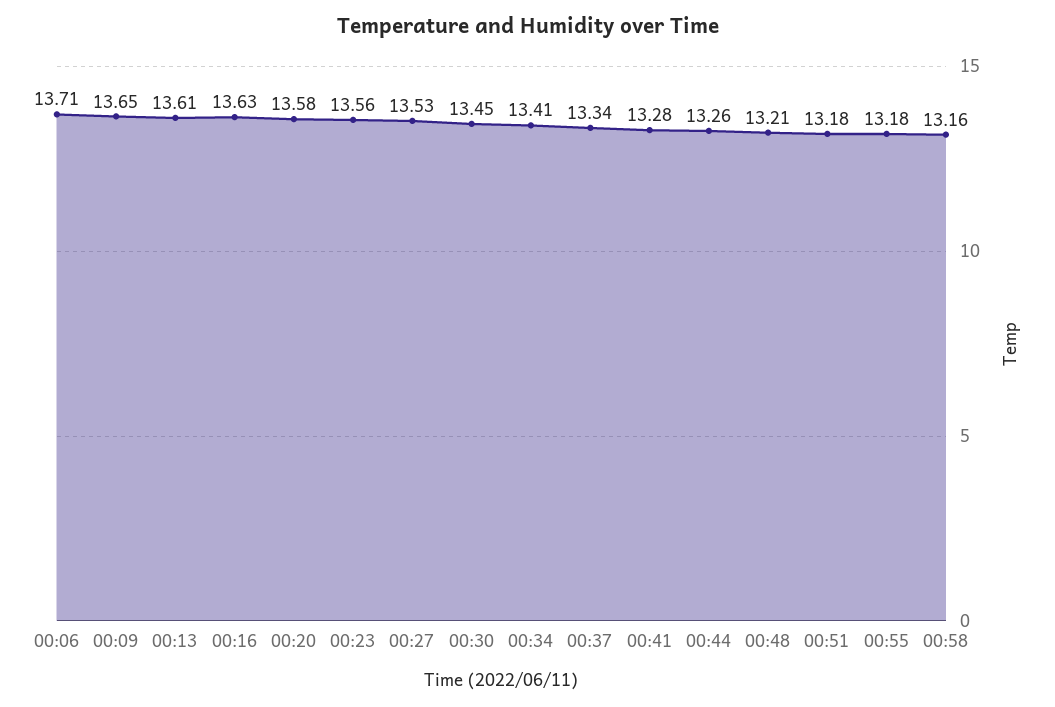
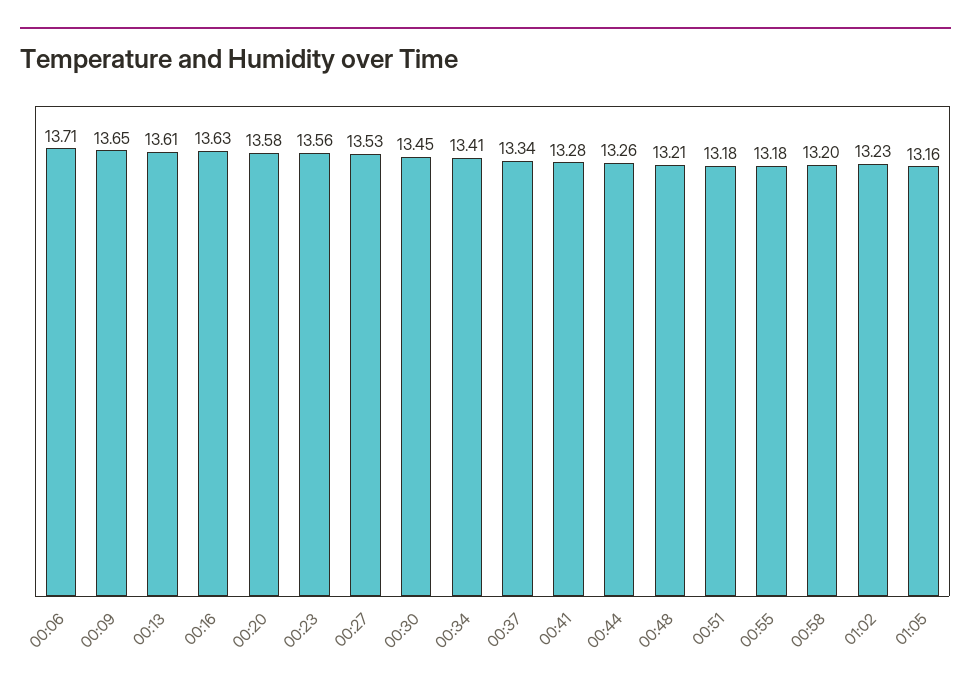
00:58: 13.16 -> 13.2
01:02: none -> 13.23
01:05: none -> 13.16

